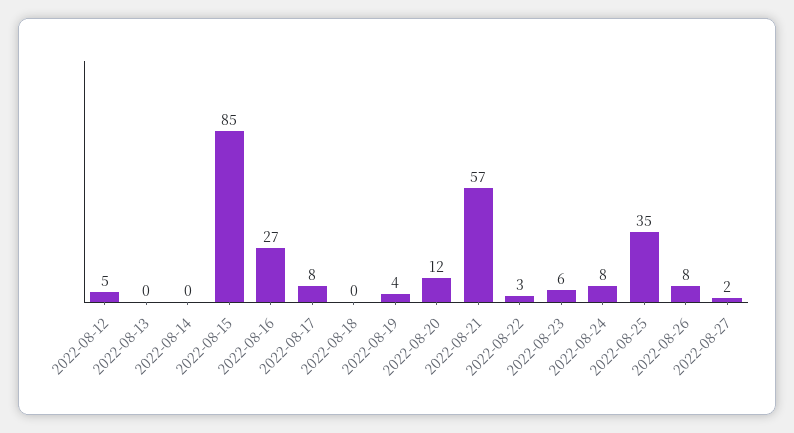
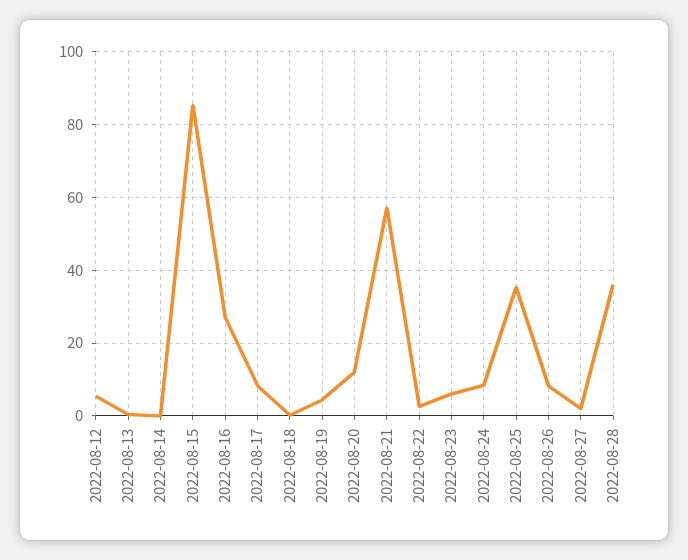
2022-08-28: none -> 36

